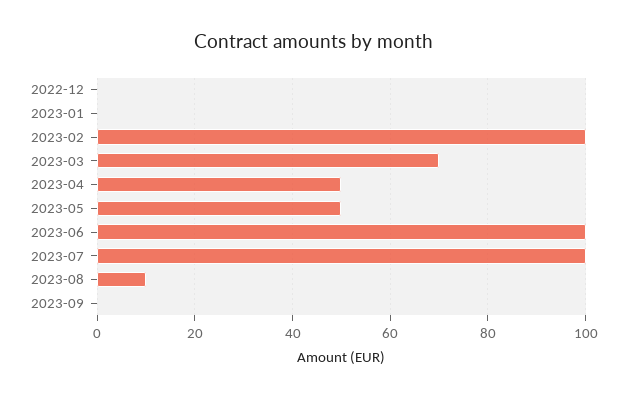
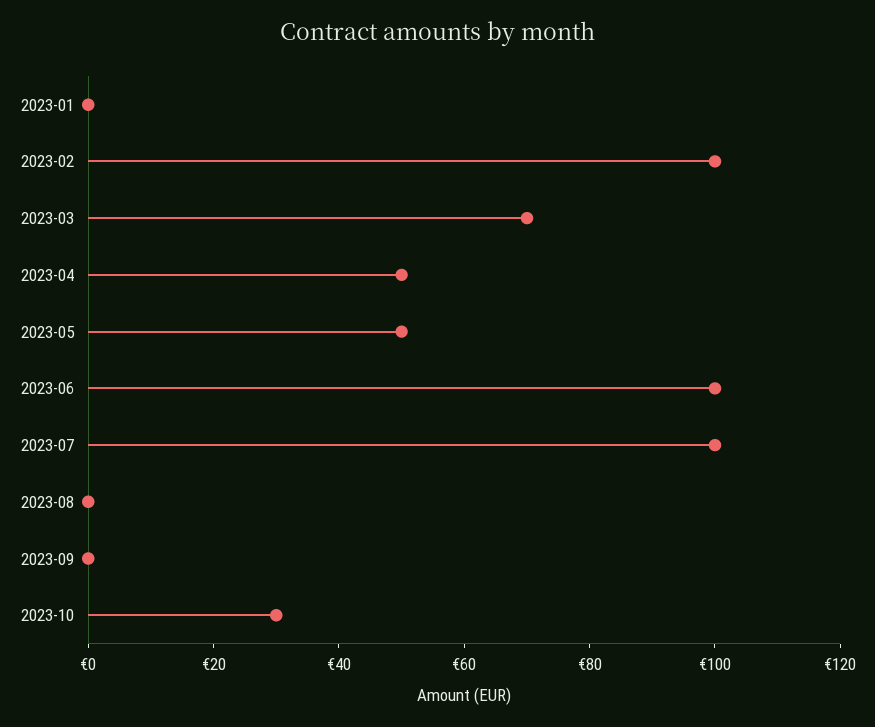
2022-12: 0 -> none
2023-08: 10 -> 0
2023-10: none -> 30

